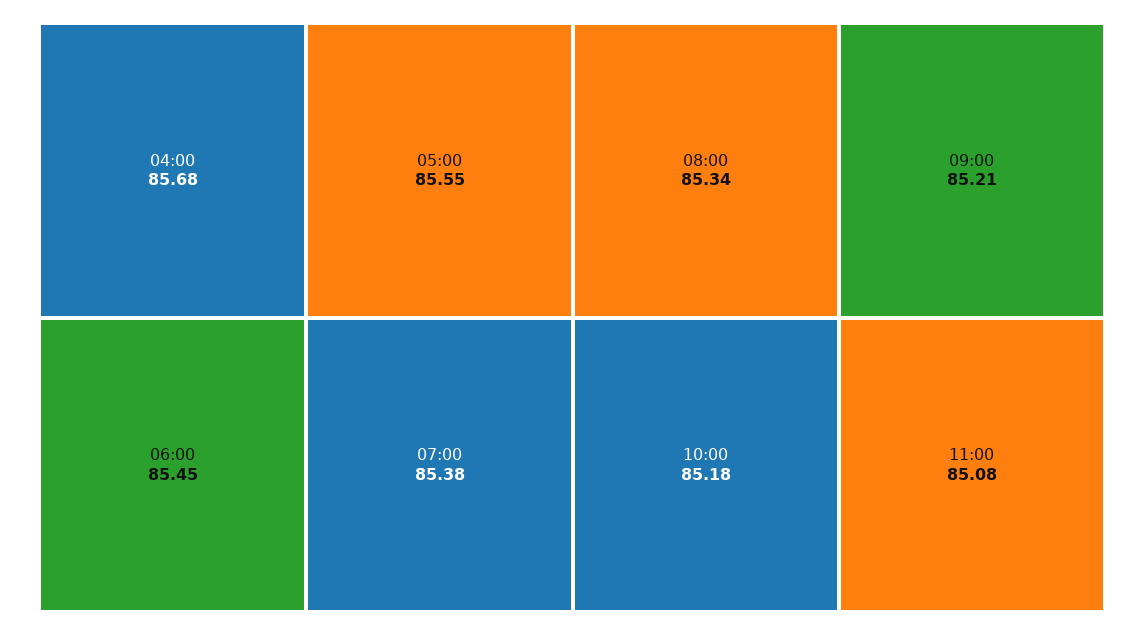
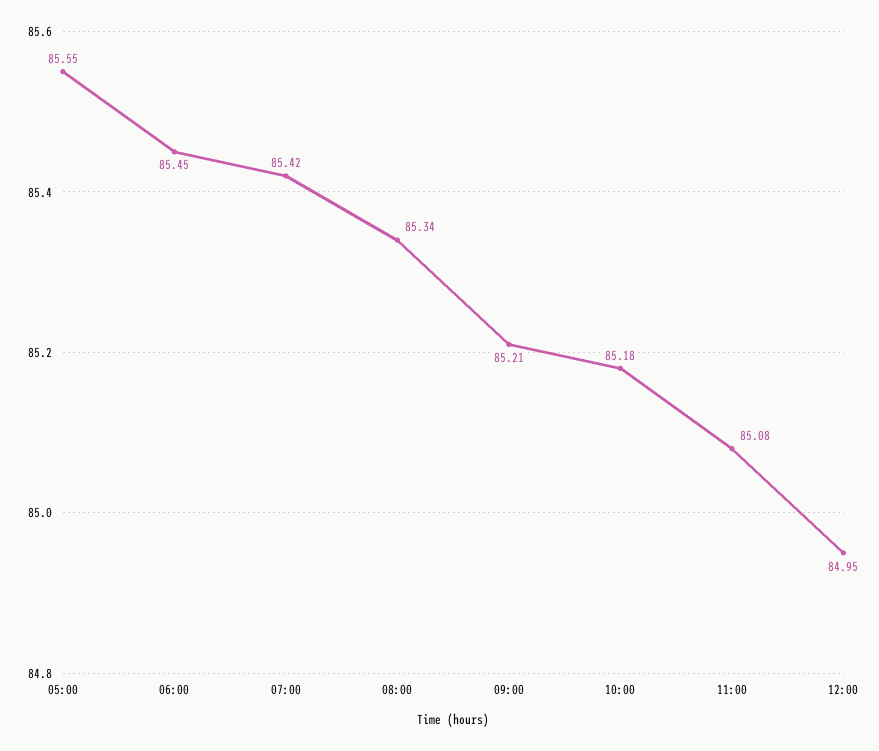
04:00: 85.68 -> none
07:00: 85.38 -> 85.42
12:00: none -> 84.95

